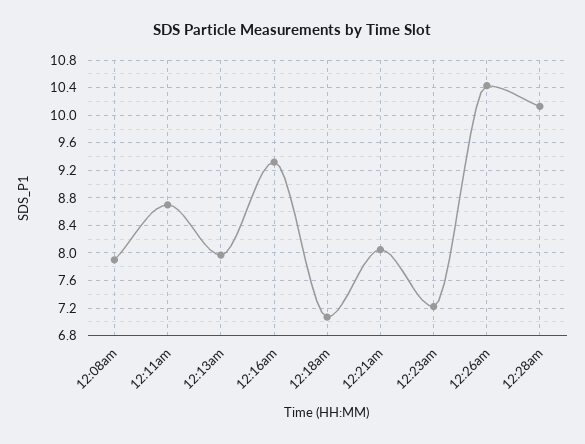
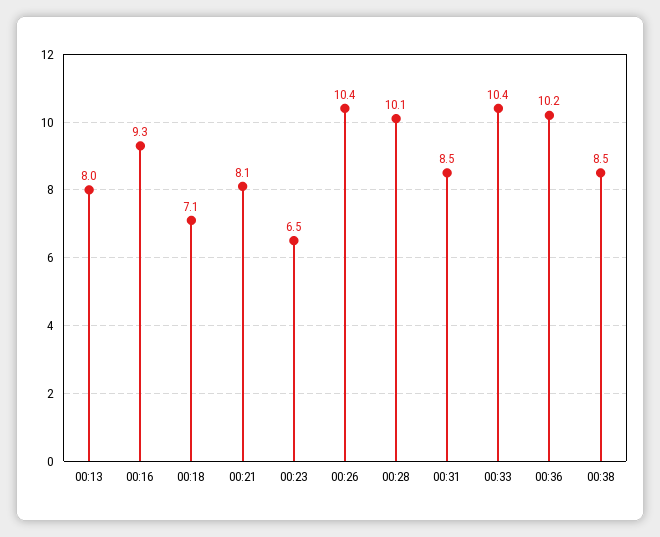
12:08am: 7.9 -> none
12:11am: 8.7 -> none
12:23am: 7.2 -> 6.5
00:31: none -> 8.5
00:33: none -> 10.4
00:36: none -> 10.2
00:38: none -> 8.5

